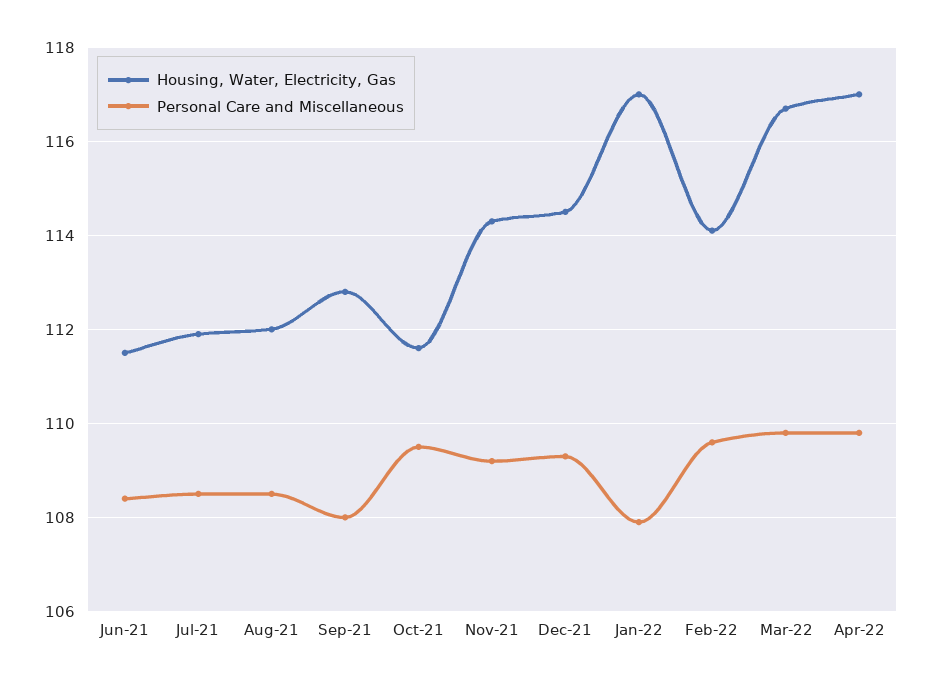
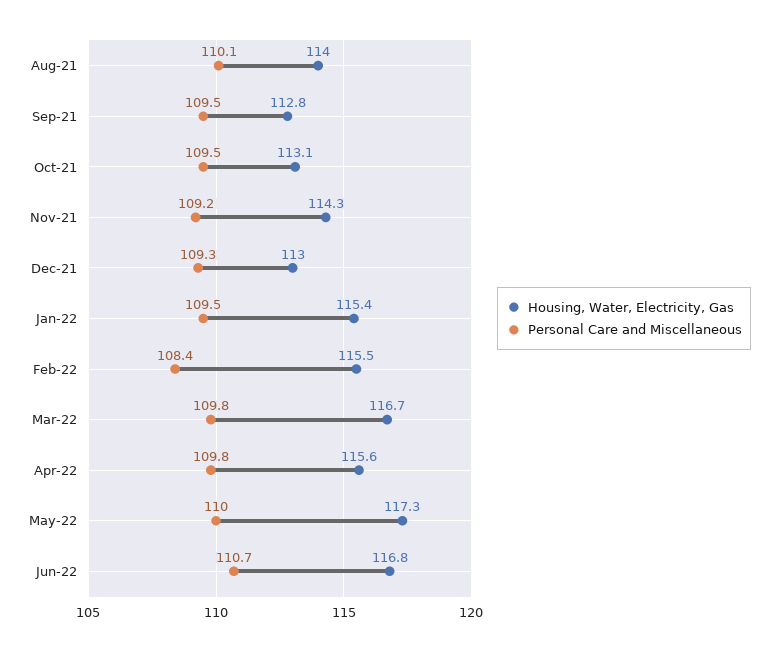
Housing, Water, Electricity, Gas, Jun-21: 111.5 -> none
Personal Care and Miscellaneous, Jun-21: 108.5 -> none
Housing, Water, Electricity, Gas, Jul-21: 112 -> none
Personal Care and Miscellaneous, Jul-21: 108.5 -> none
Housing, Water, Electricity, Gas, Aug-21: 112 -> 114
Personal Care and Miscellaneous, Aug-21: 108.5 -> 110.1
Personal Care and Miscellaneous, Sep-21: 108 -> 109.5
Housing, Water, Electricity, Gas, Oct-21: 111.5 -> 113.1
Housing, Water, Electricity, Gas, Dec-21: 114.5 -> 113
Housing, Water, Electricity, Gas, Jan-22: 117 -> 115.4
Personal Care and Miscellaneous, Jan-22: 108 -> 109.5
Housing, Water, Electricity, Gas, Feb-22: 114 -> 115.5
Personal Care and Miscellaneous, Feb-22: 109.5 -> 108.4
Housing, Water, Electricity, Gas, Apr-22: 117 -> 115.6
Housing, Water, Electricity, Gas, May-22: none -> 117.3
Personal Care and Miscellaneous, May-22: none -> 110
Housing, Water, Electricity, Gas, Jun-22: none -> 116.8
Personal Care and Miscellaneous, Jun-22: none -> 110.7

